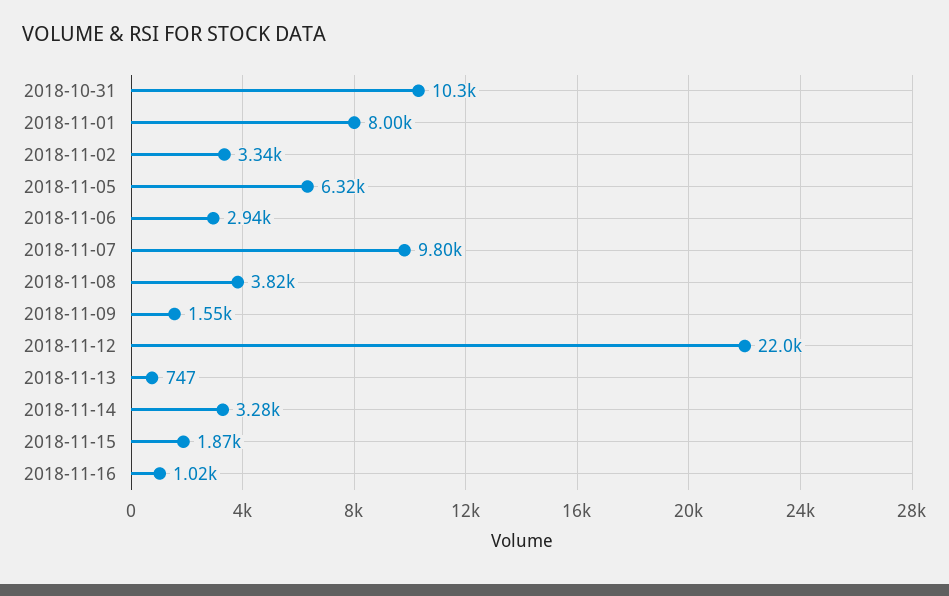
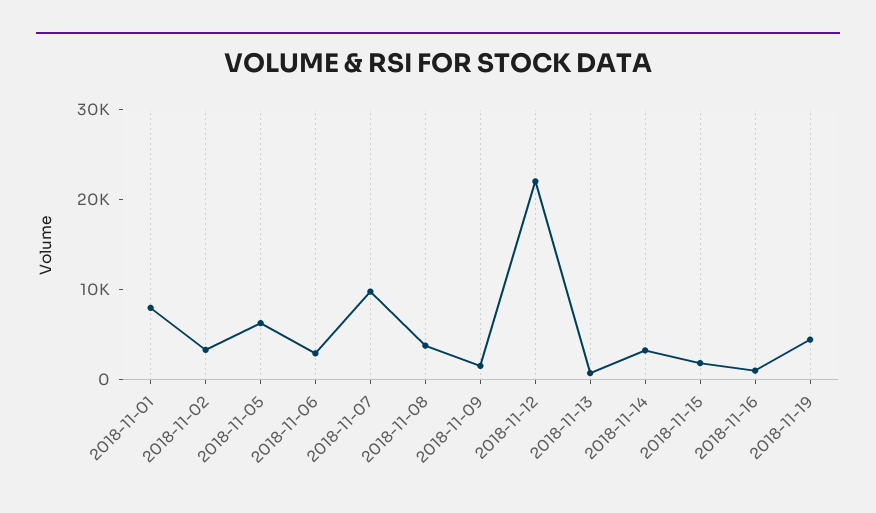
2018-10-31: 10300 -> none
2018-11-19: none -> 4000

